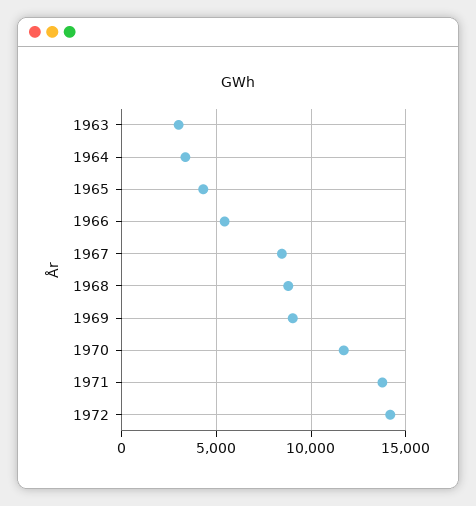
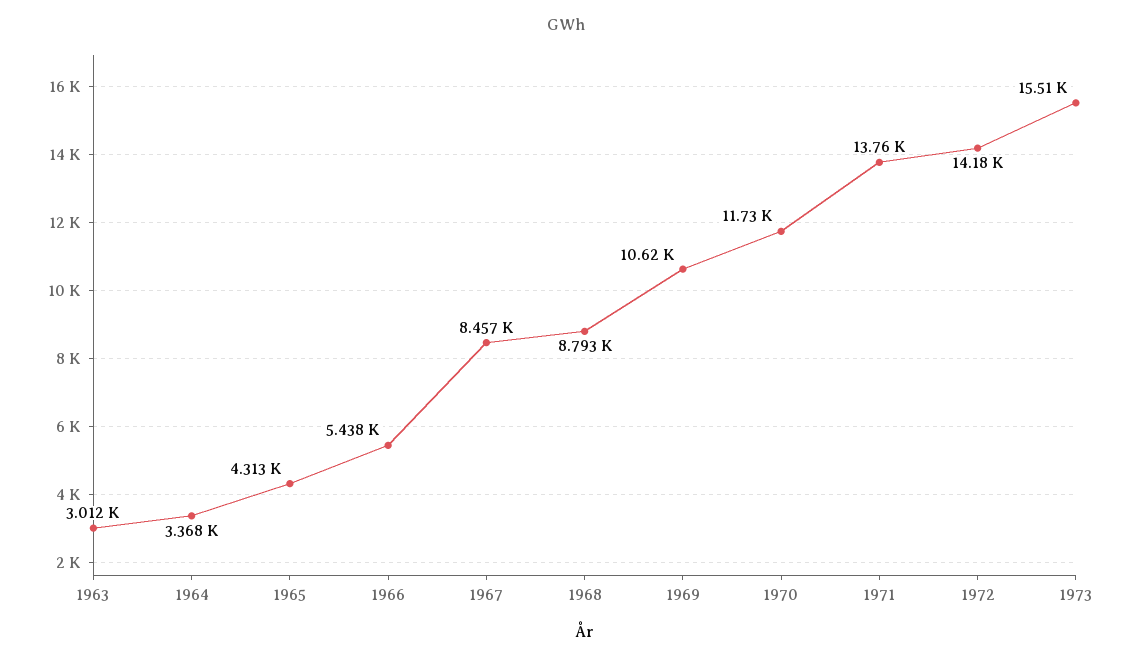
1969: 9000 -> 10620
1973: none -> 15510

